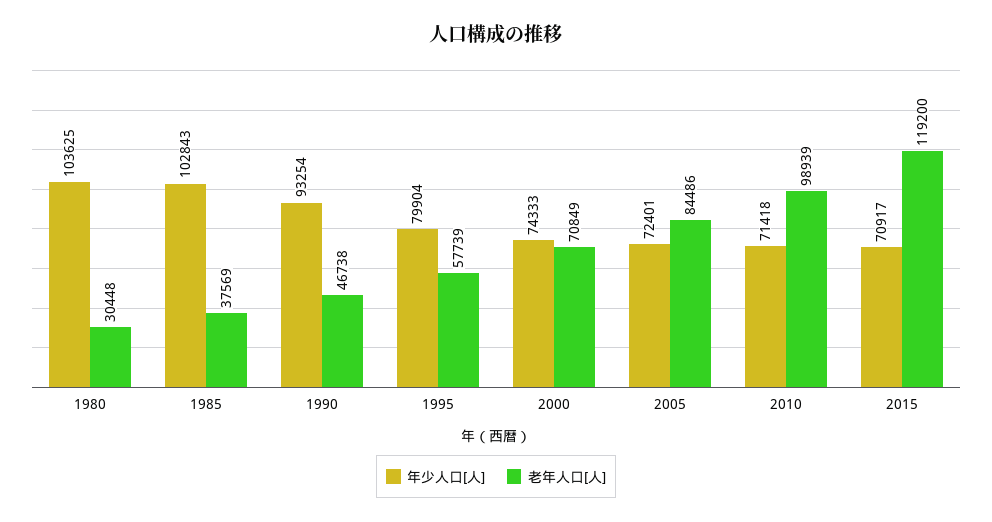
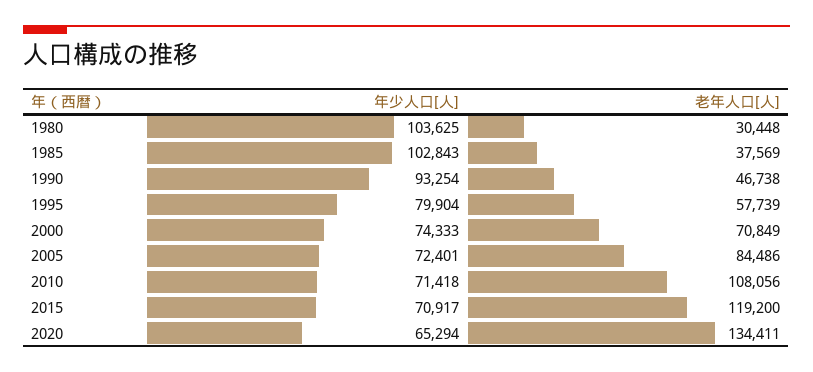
老年人口[人], 2010: 98939 -> 108056
年少人口[人], 2020: none -> 65294
老年人口[人], 2020: none -> 134411

